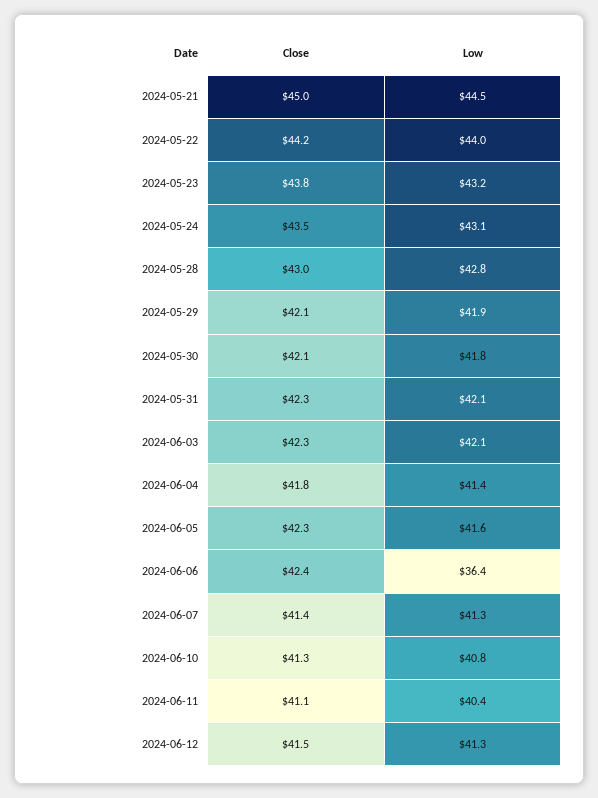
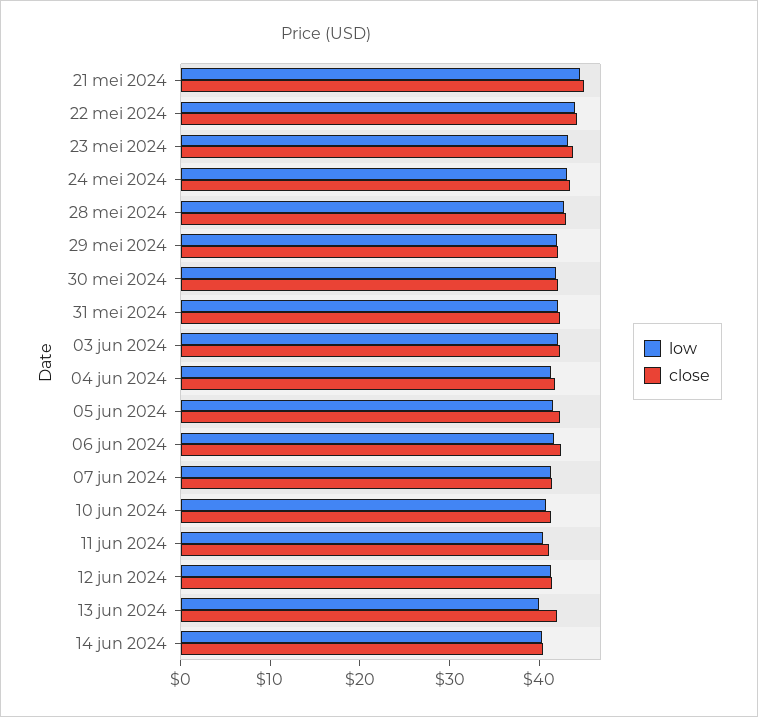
Low, 2024-06-06: 36.4 -> 42
Low, 13 jun 2024: none -> 40
Close, 13 jun 2024: none -> 42
Low, 14 jun 2024: none -> 40
Close, 14 jun 2024: none -> 40

